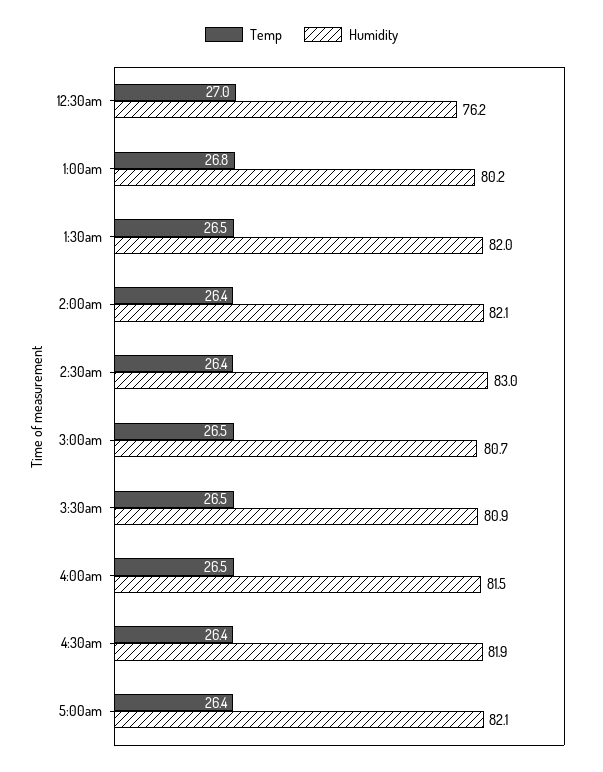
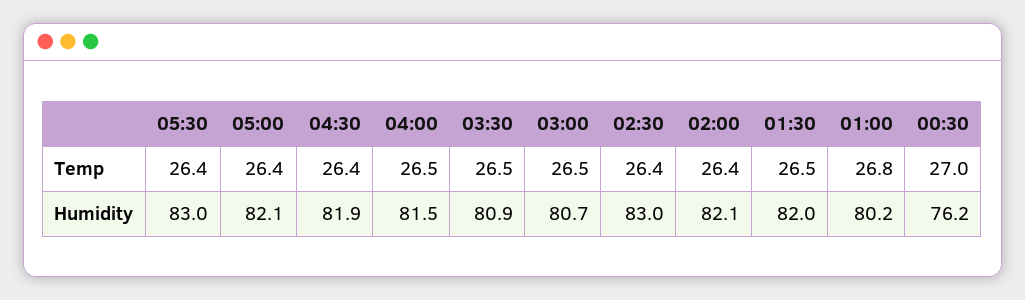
Temp, 05:30: none -> 26.4
Humidity, 05:30: none -> 83

